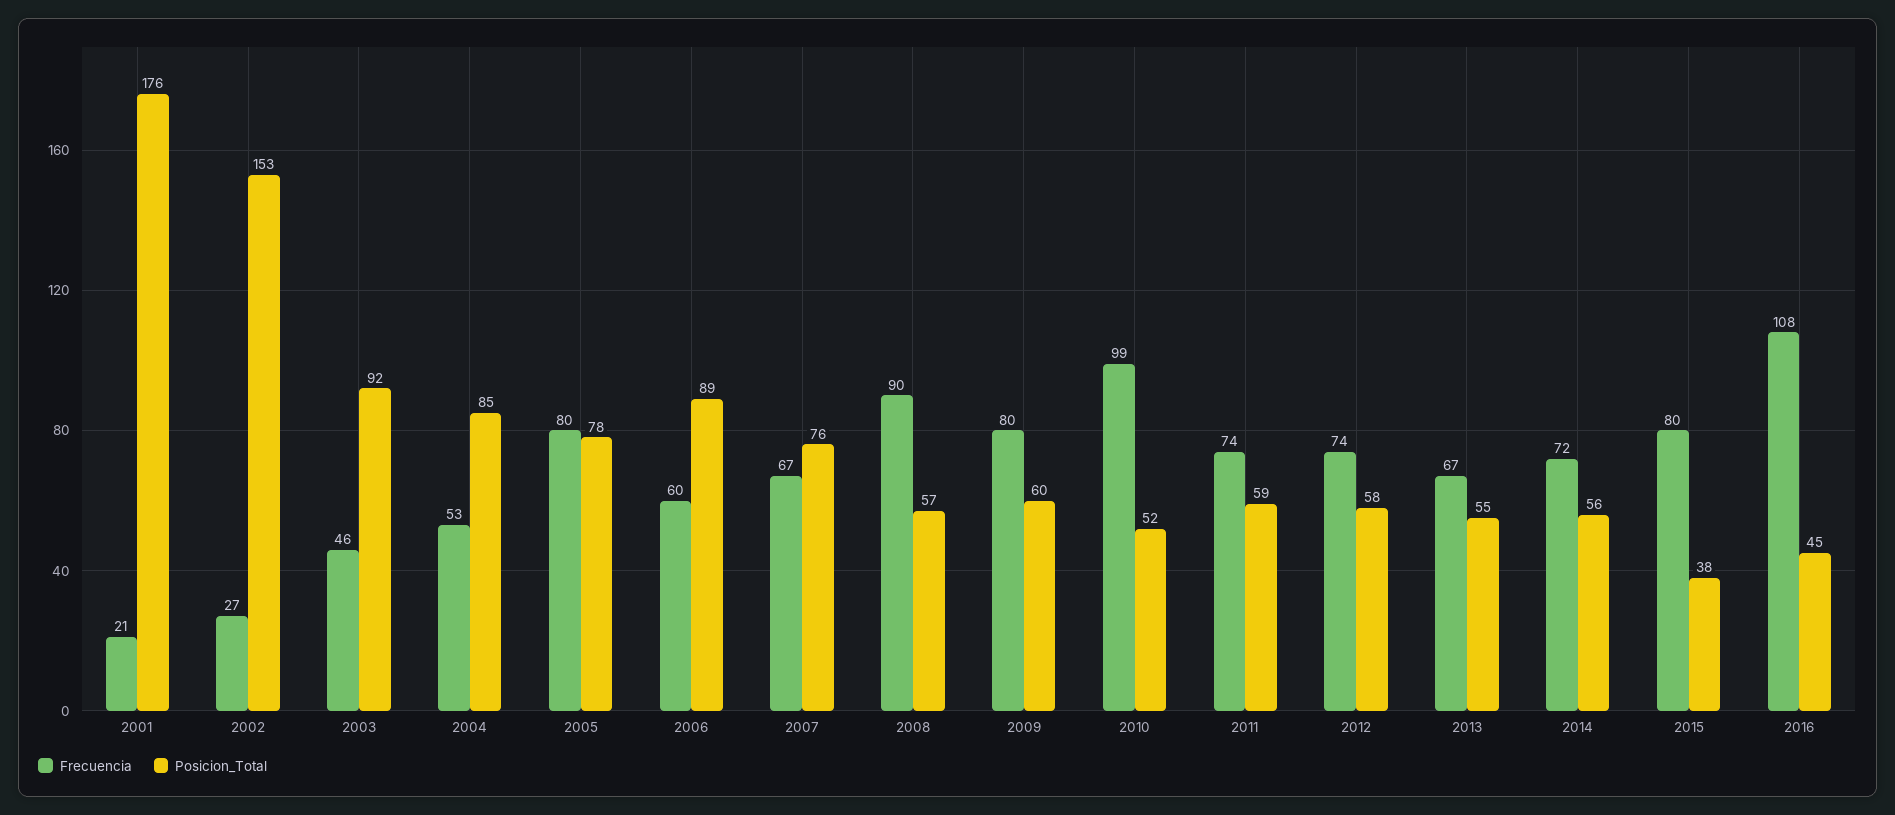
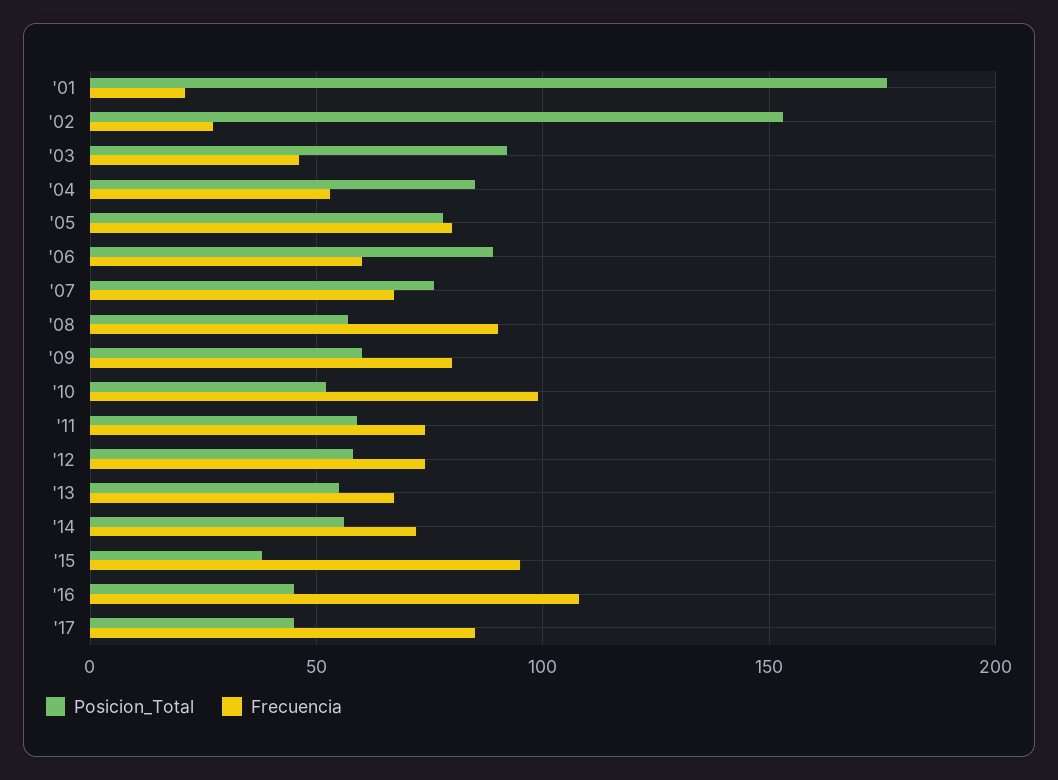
Frecuencia, 2015: 80 -> 95
Posicion_Total, '17: none -> 45
Frecuencia, '17: none -> 85

